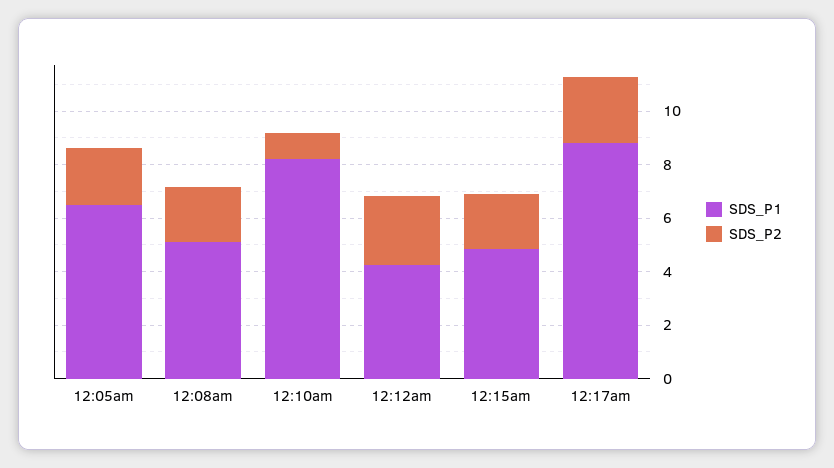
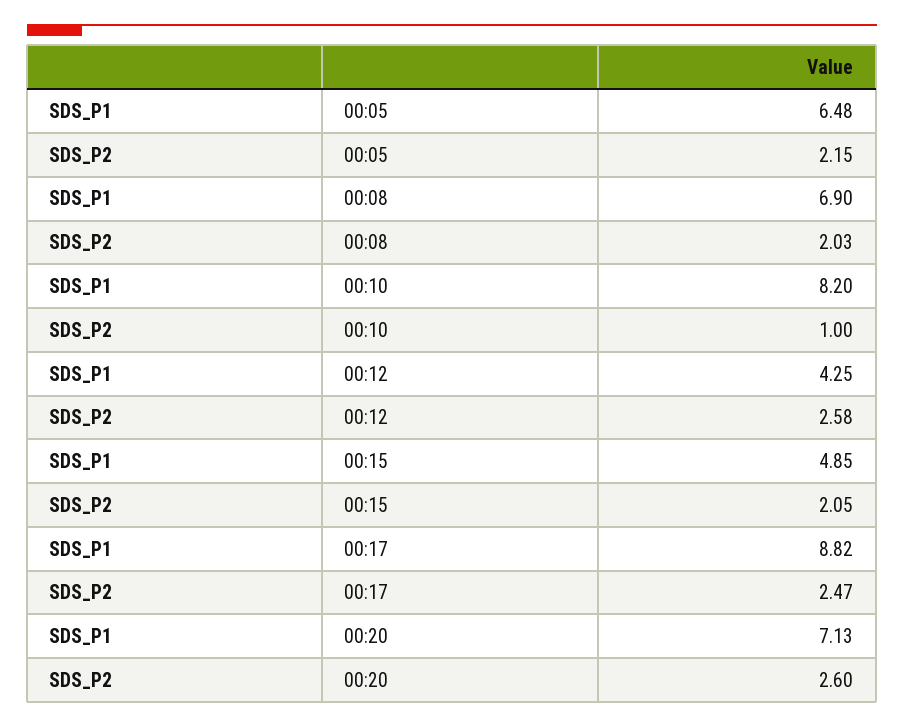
SDS_P1, 12:08am: 5 -> 6.9
SDS_P1, 00:20: none -> 7.13
SDS_P2, 00:20: none -> 2.6

